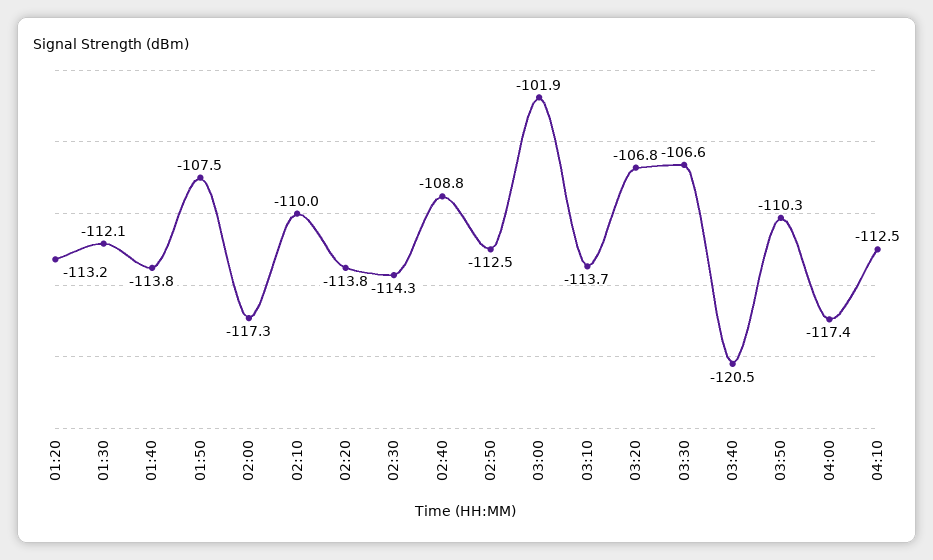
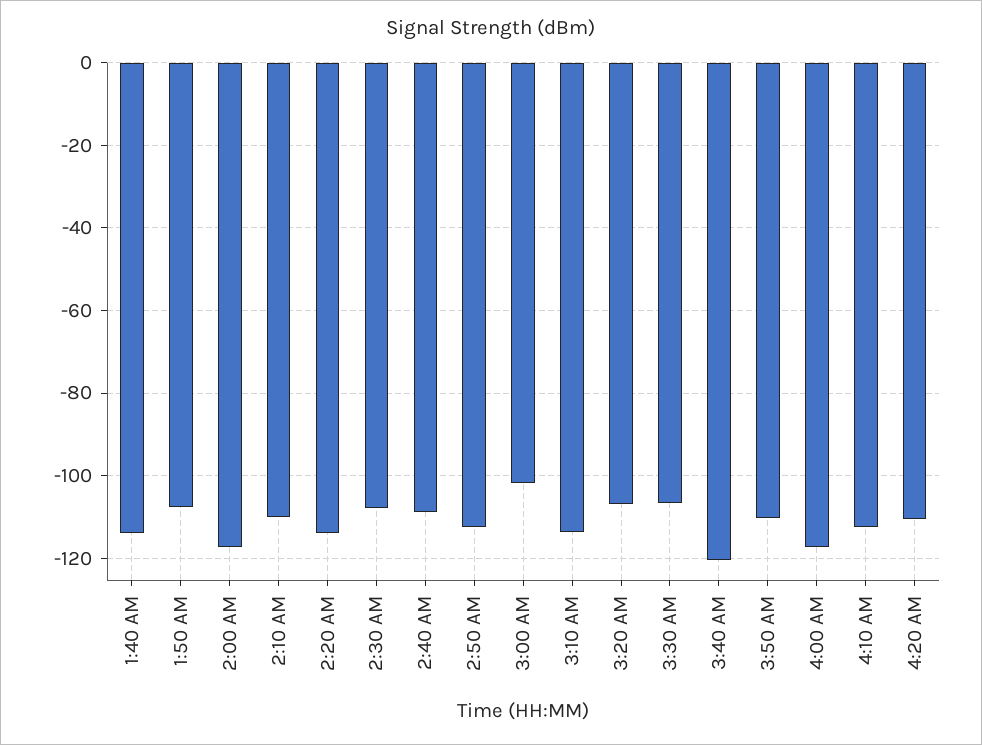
01:20: -113.2 -> none
01:30: -112.1 -> none
02:30: -114.3 -> -108
4:20 AM: none -> -110

